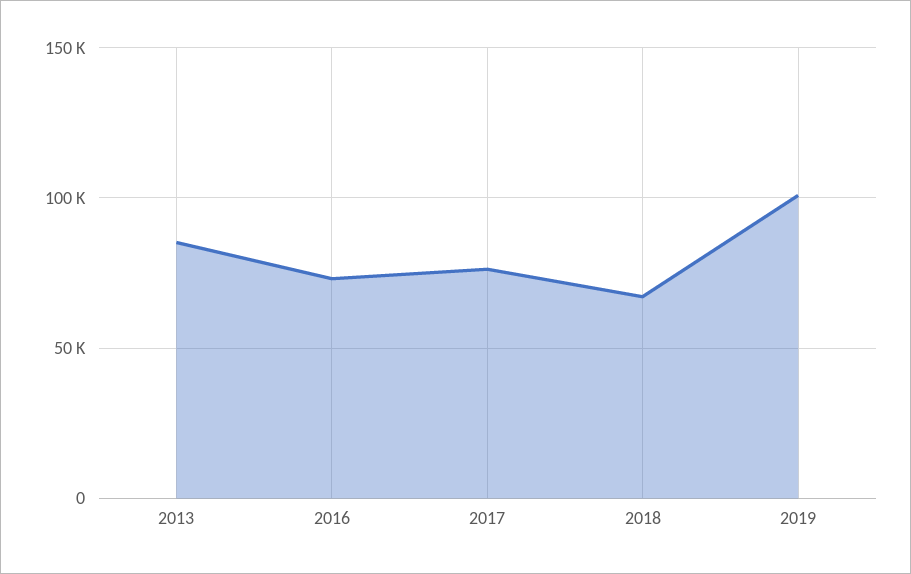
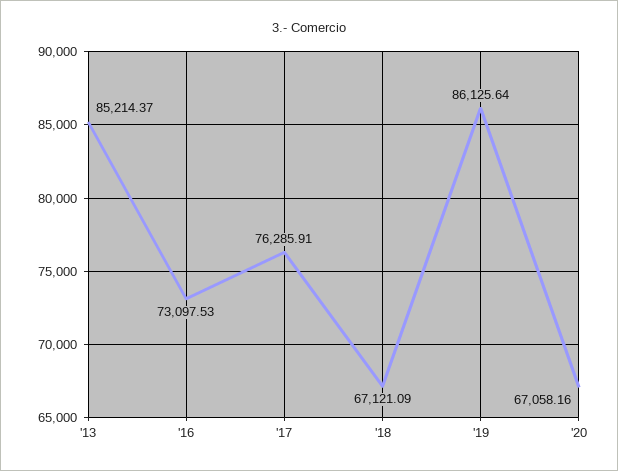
2019: 100000 -> 86125.64
'20: none -> 67058.16

